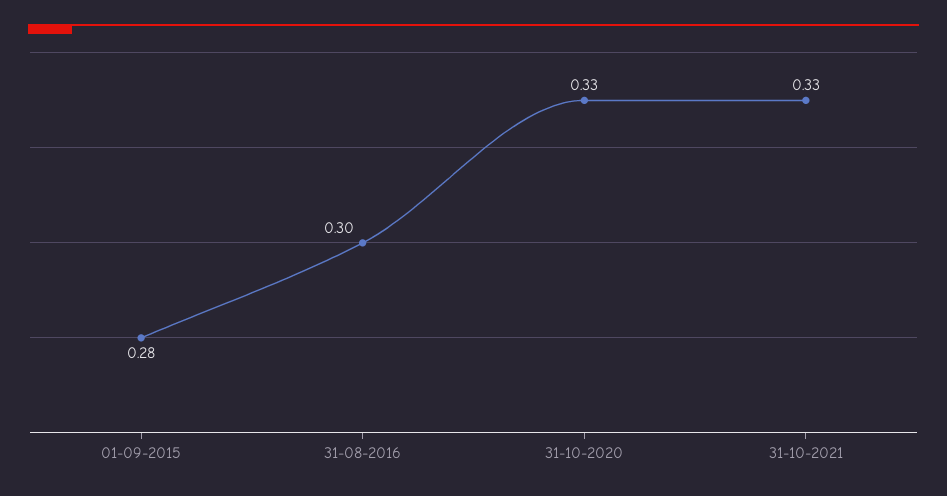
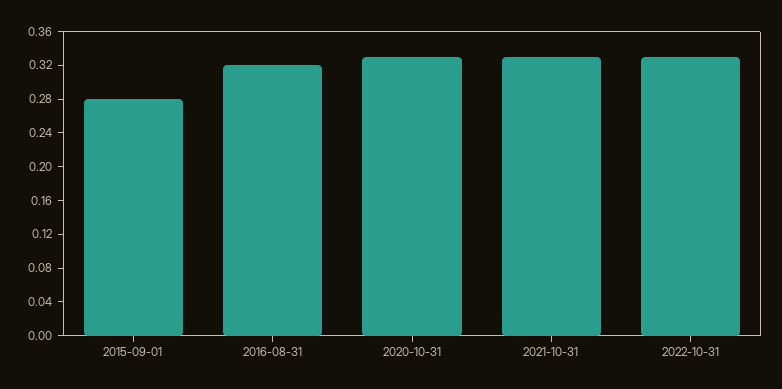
31-08-2016: 0.3 -> 0.32
2022-10-31: none -> 0.33

